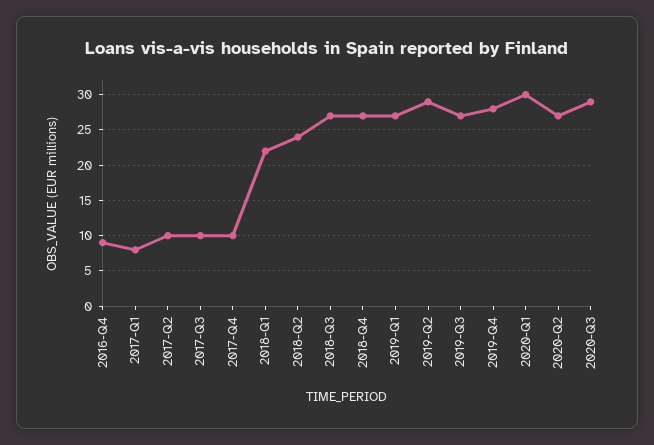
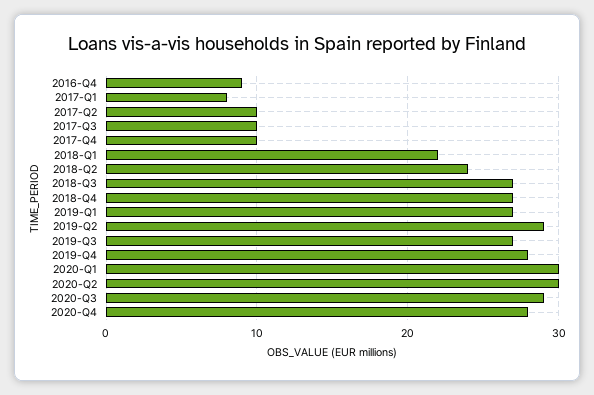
2020-Q2: 27 -> 30
2020-Q4: none -> 28

